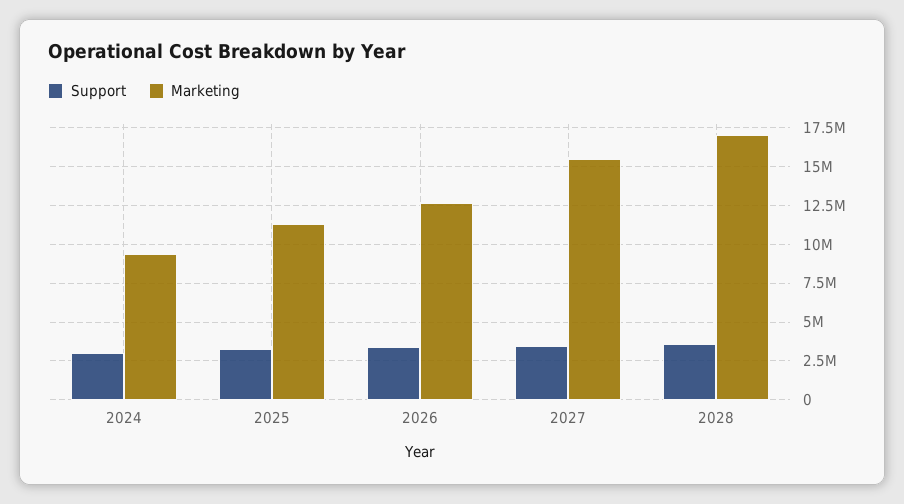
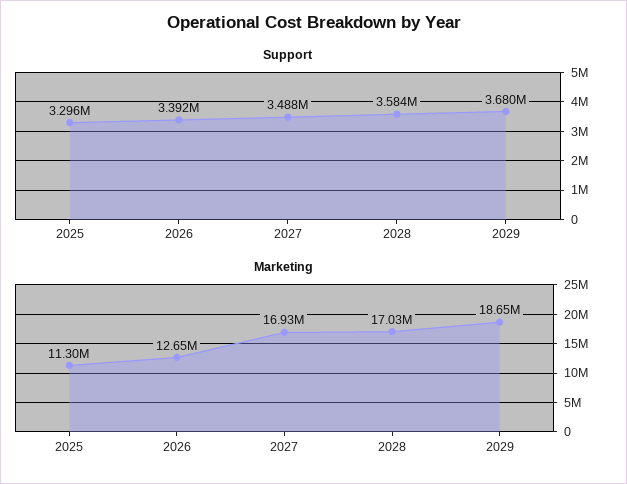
Support, 2024: 3000000 -> none
Marketing, 2024: 9500000 -> none
Marketing, 2027: 15500000 -> 16930000
Support, 2029: none -> 3680000
Marketing, 2029: none -> 18650000

